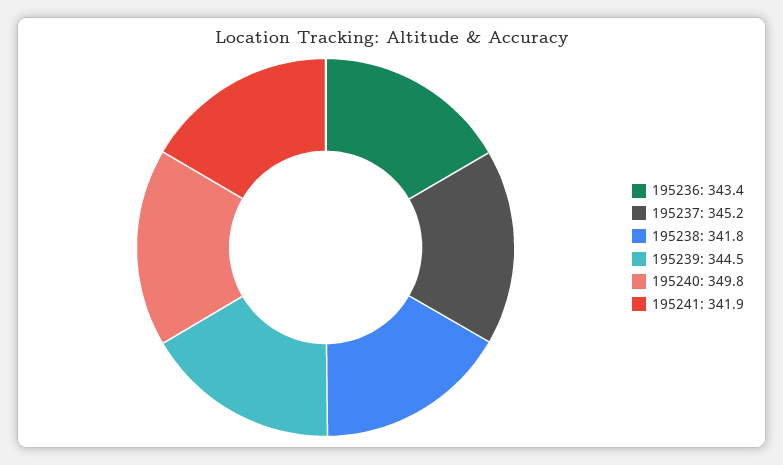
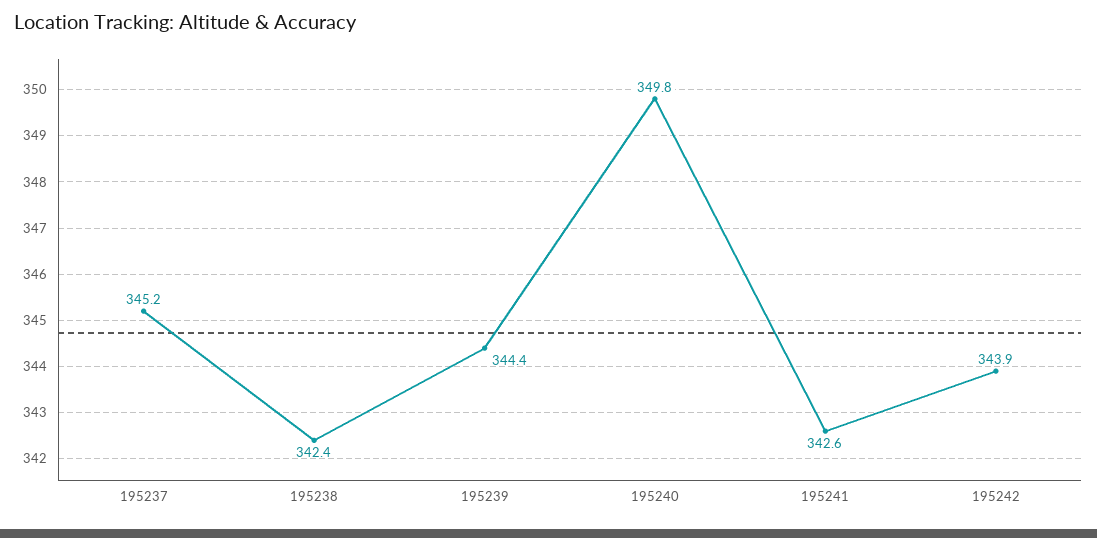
195236: 343.4 -> none
195238: 341.8 -> 342.4
195239: 344.5 -> 344.4
195241: 341.9 -> 342.6
195242: none -> 343.9

